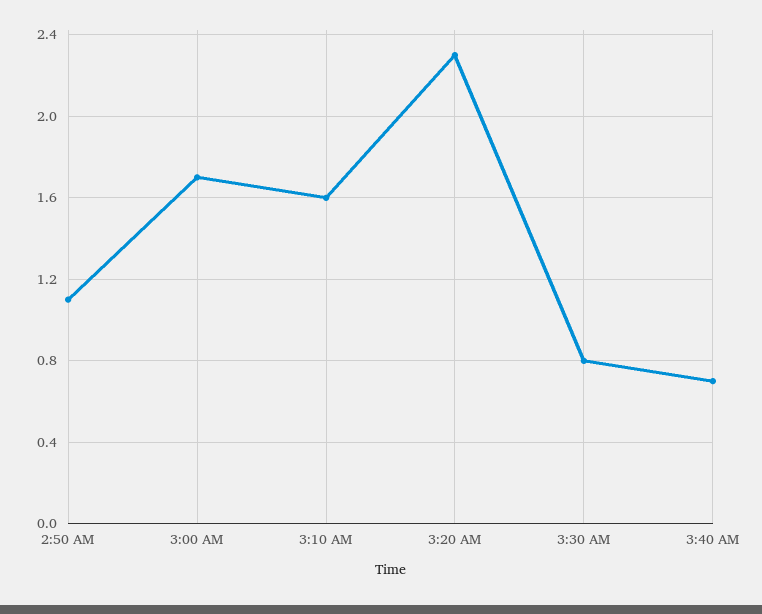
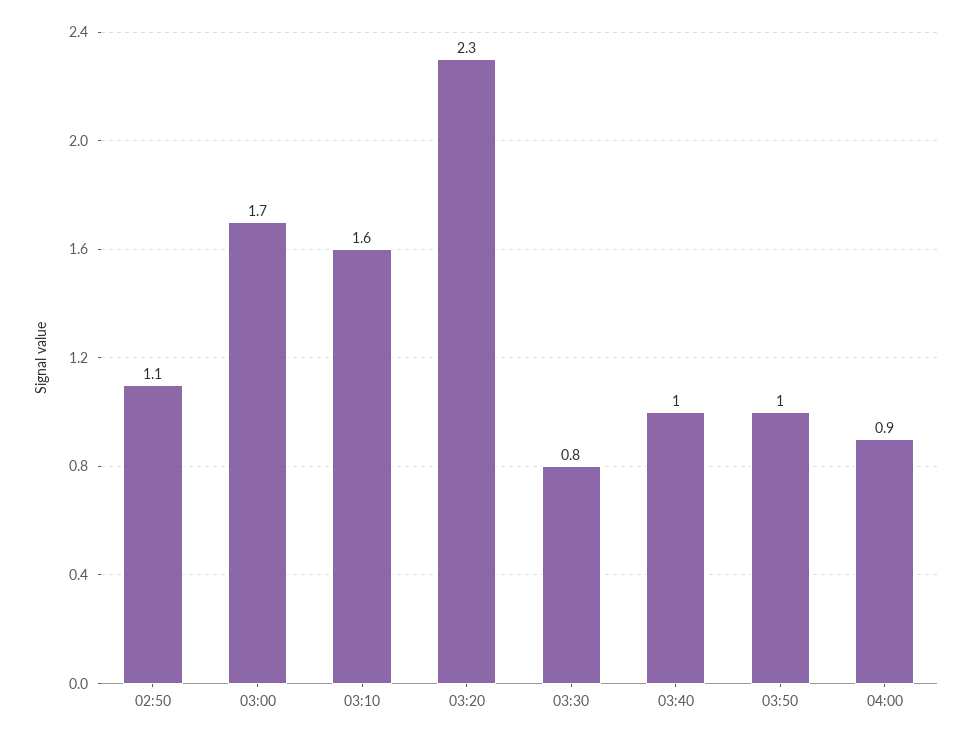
3:40 AM: 0.7 -> 1
03:50: none -> 1
04:00: none -> 0.9

